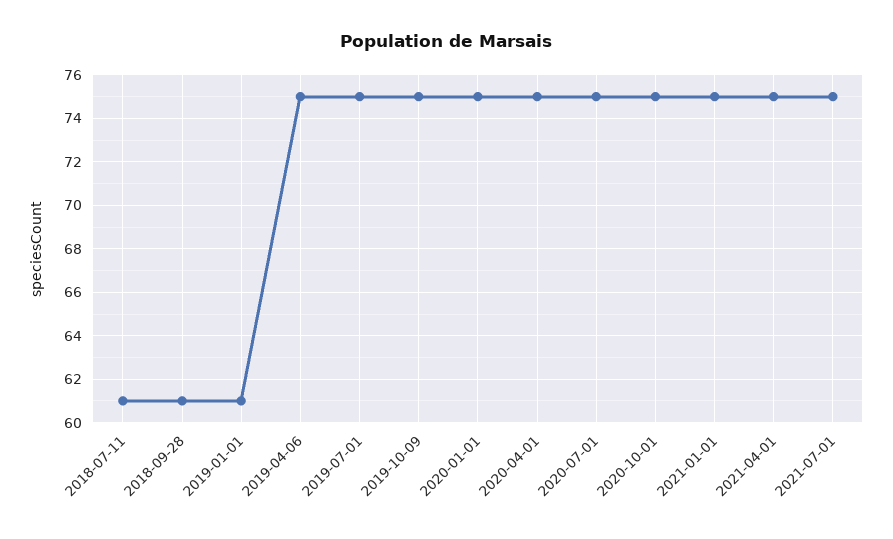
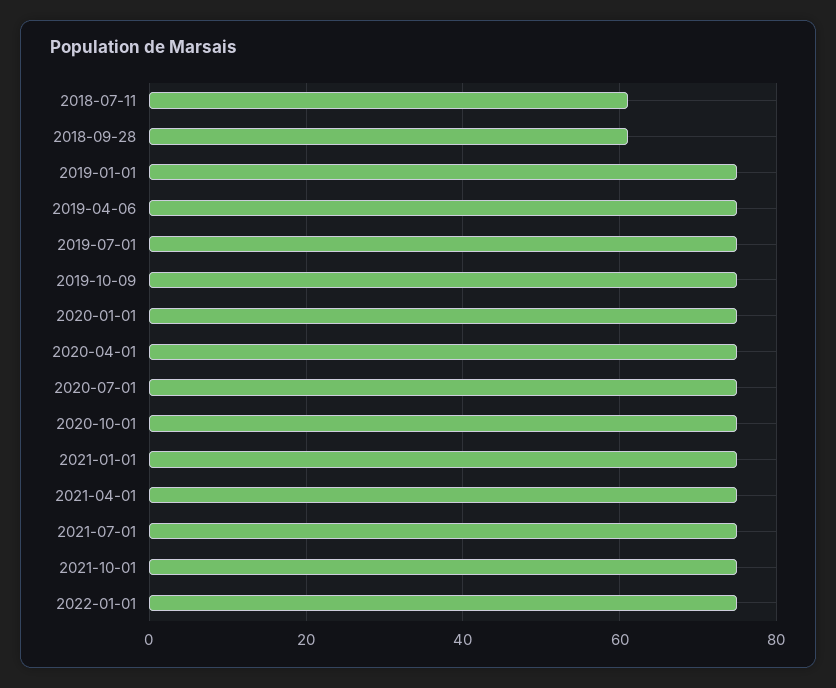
2019-01-01: 61 -> 75
2021-10-01: none -> 75
2022-01-01: none -> 75

